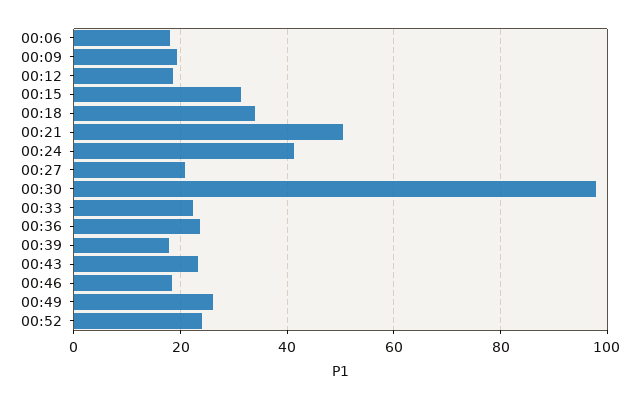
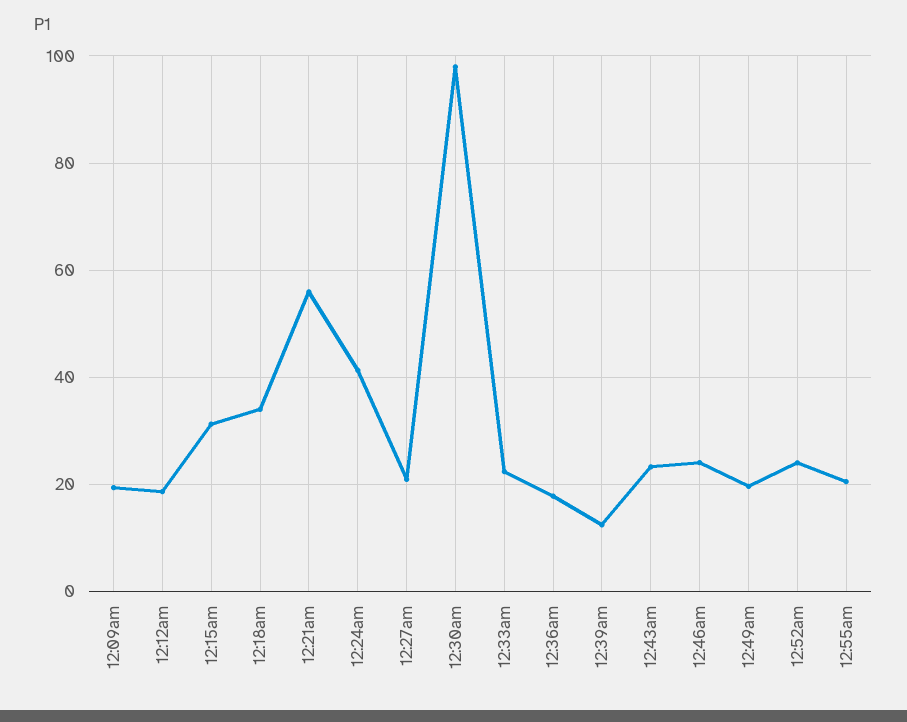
00:06: 18 -> none
00:21: 50 -> 56
00:36: 24 -> 18
00:39: 18 -> 12
00:46: 18 -> 24
00:49: 26 -> 20
12:55am: none -> 20

